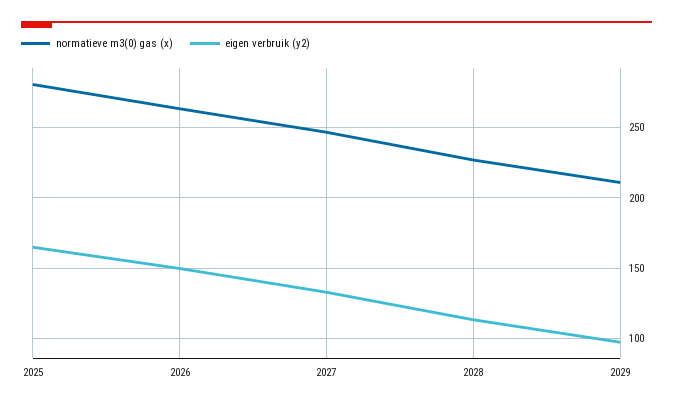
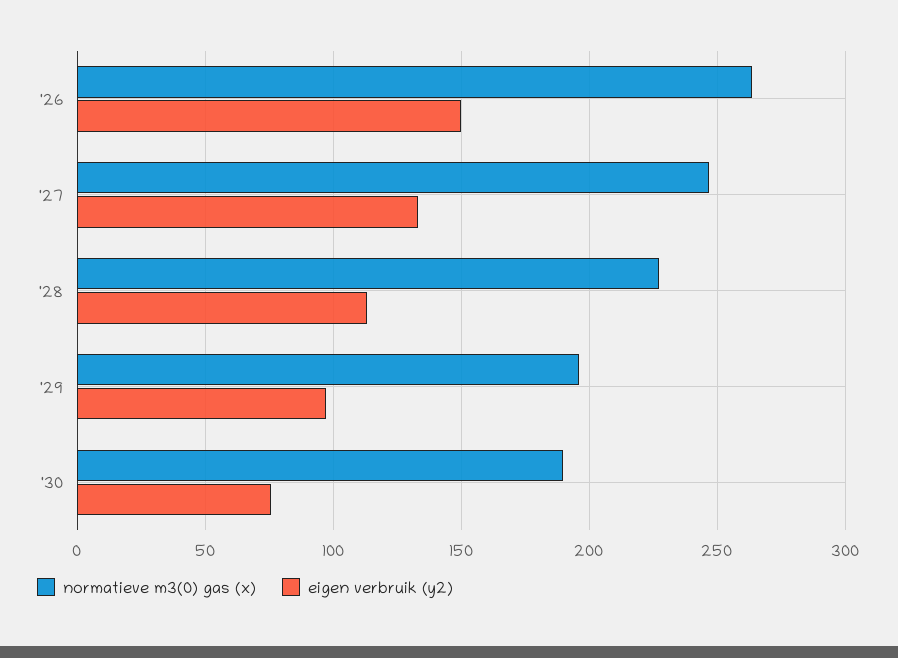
normatieve m3(0) gas (x), 2025: 280 -> none
eigen verbruik (y2), 2025: 165 -> none
normatieve m3(0) gas (x), 2029: 210 -> 195
normatieve m3(0) gas (x), '30: none -> 190
eigen verbruik (y2), '30: none -> 75

